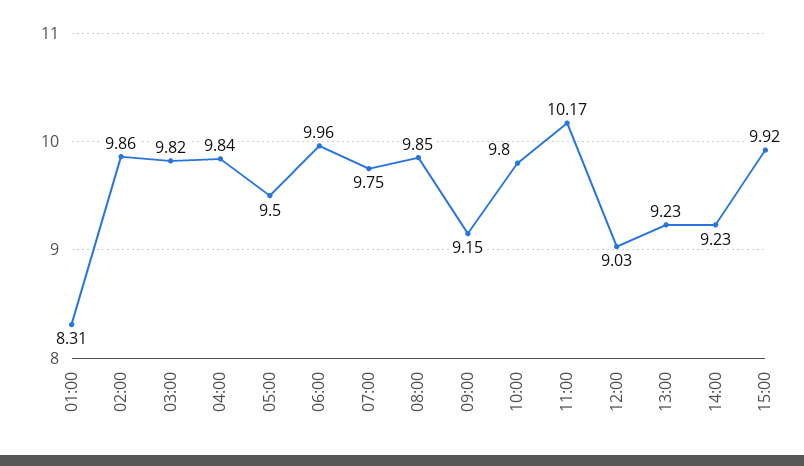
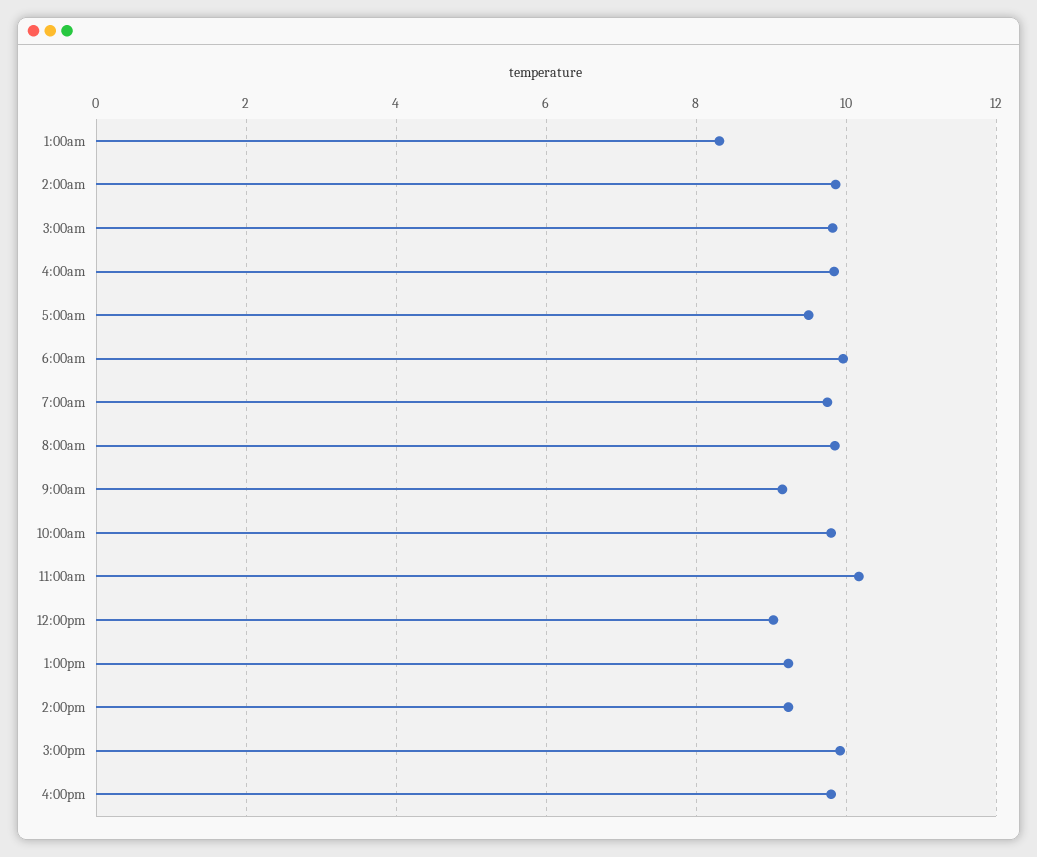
4:00pm: none -> 9.8

